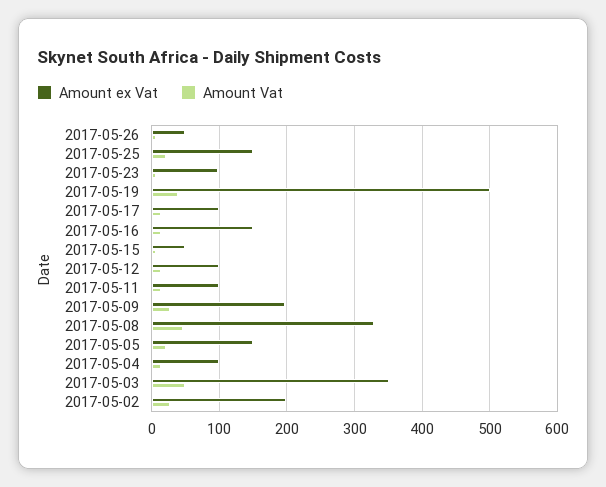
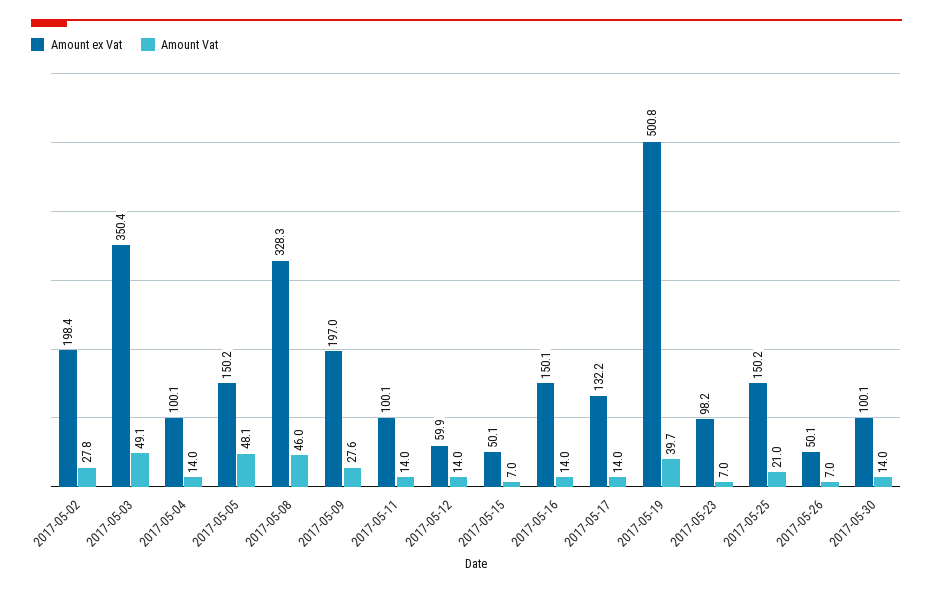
Amount ex Vat, 2017-05-17: 100 -> 132.2
Amount ex Vat, 2017-05-12: 100 -> 59.9
Amount Vat, 2017-05-05: 20 -> 48.1
Amount ex Vat, 2017-05-30: none -> 100.1
Amount Vat, 2017-05-30: none -> 14

